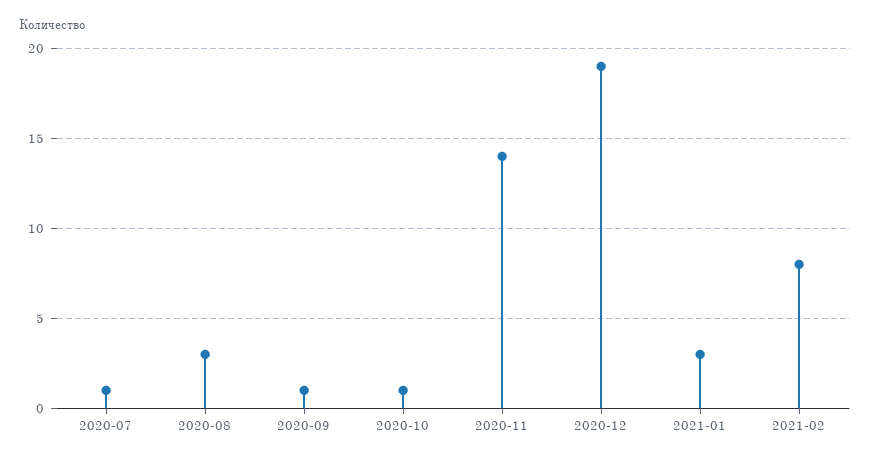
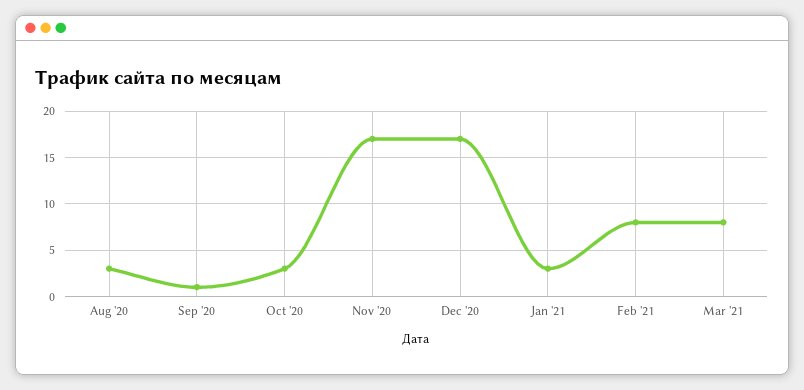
2020-07: 1 -> none
2020-10: 1 -> 3
2020-11: 14 -> 17
2020-12: 19 -> 17
Mar '21: none -> 8

